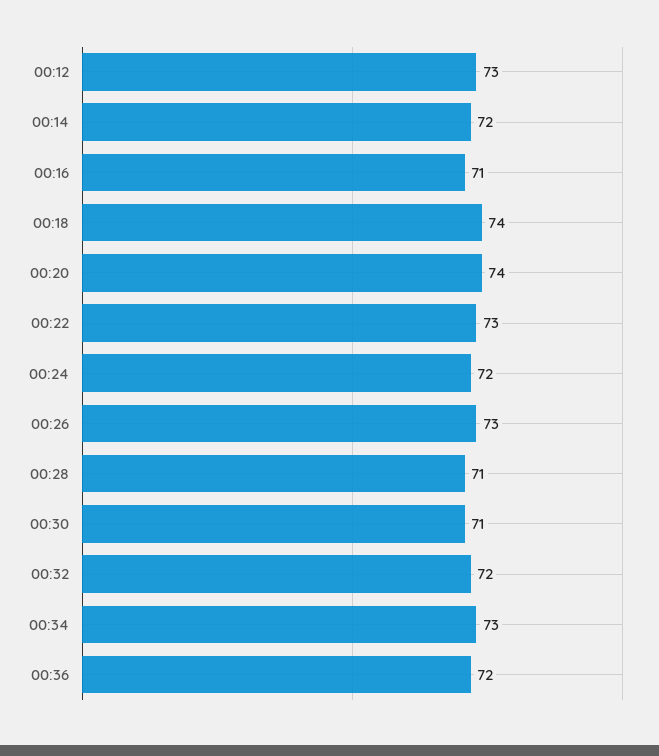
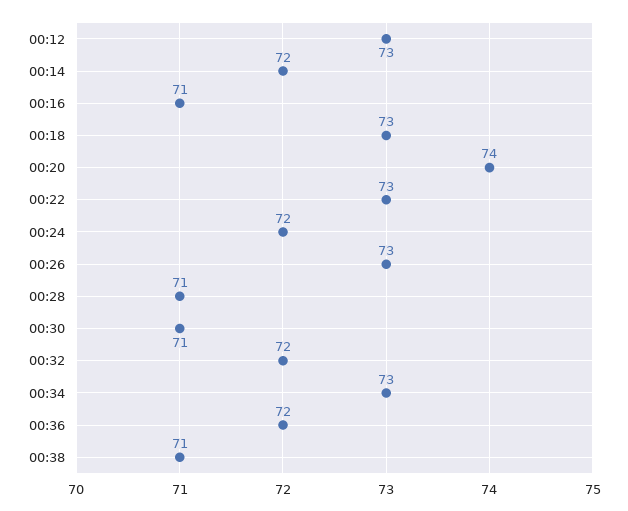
00:18: 74 -> 73
00:38: none -> 71

